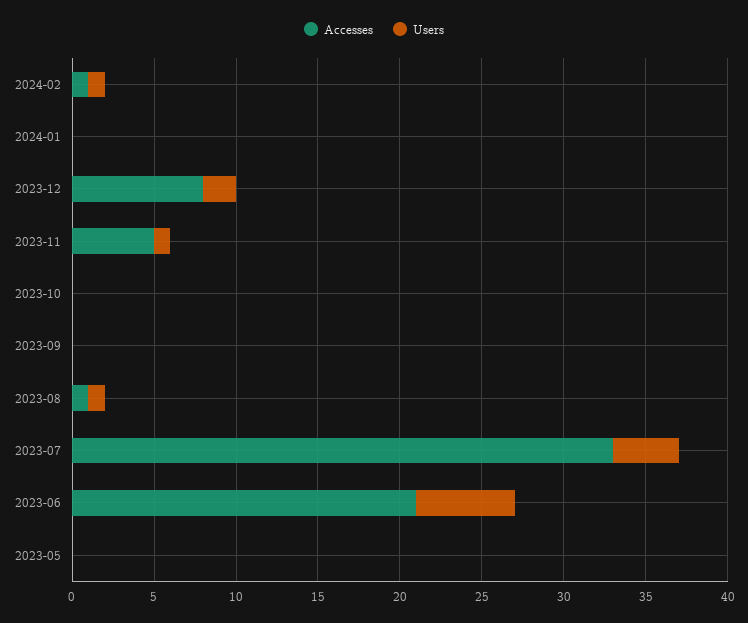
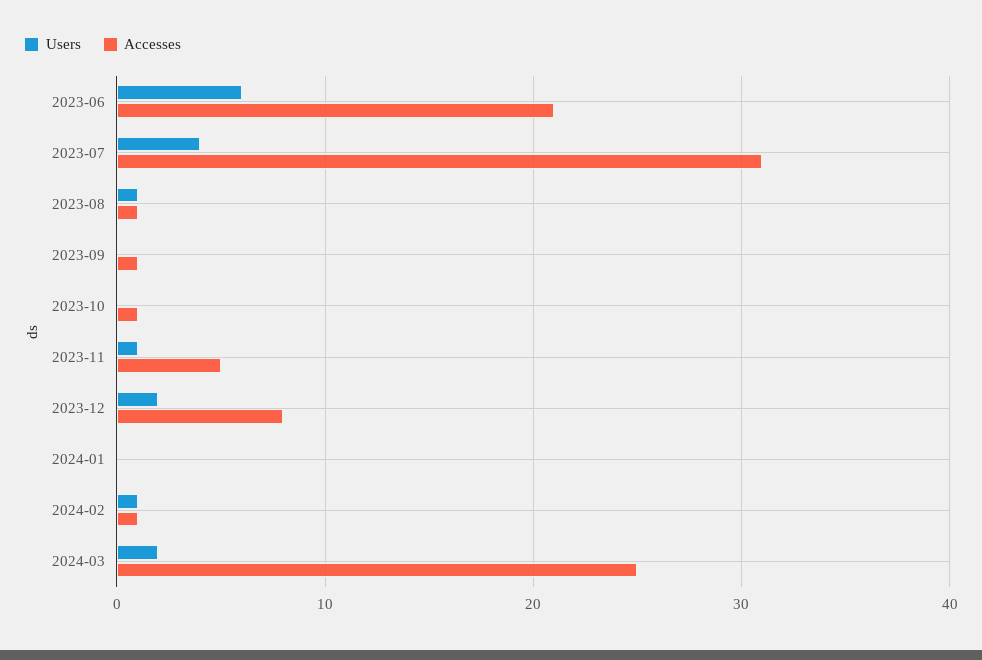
Accesses, 2023-10: 0 -> 1
Accesses, 2023-09: 0 -> 1
Accesses, 2023-07: 33 -> 31
Accesses, 2023-05: 0 -> none
Users, 2023-05: 0 -> none
Users, 2024-03: none -> 2
Accesses, 2024-03: none -> 25

